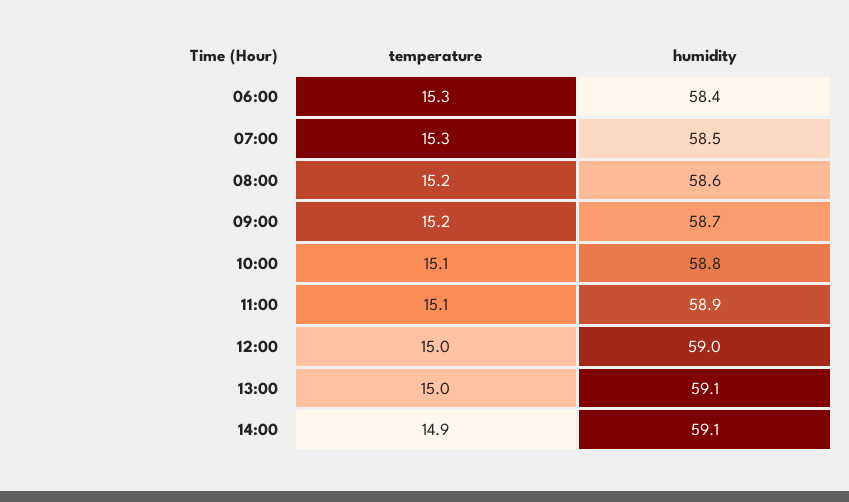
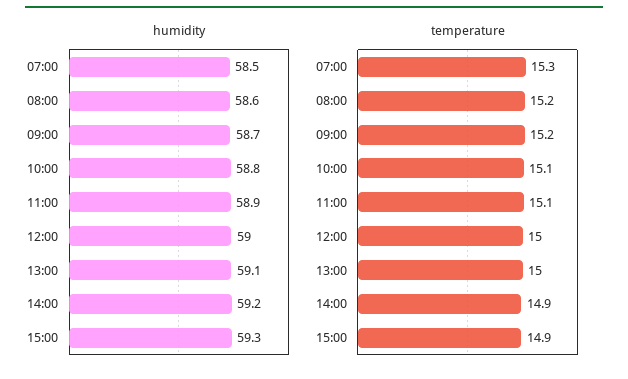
temperature, 06:00: 15.3 -> none
humidity, 06:00: 58.4 -> none
humidity, 14:00: 59.1 -> 59.2
humidity, 15:00: none -> 59.3
temperature, 15:00: none -> 14.9

